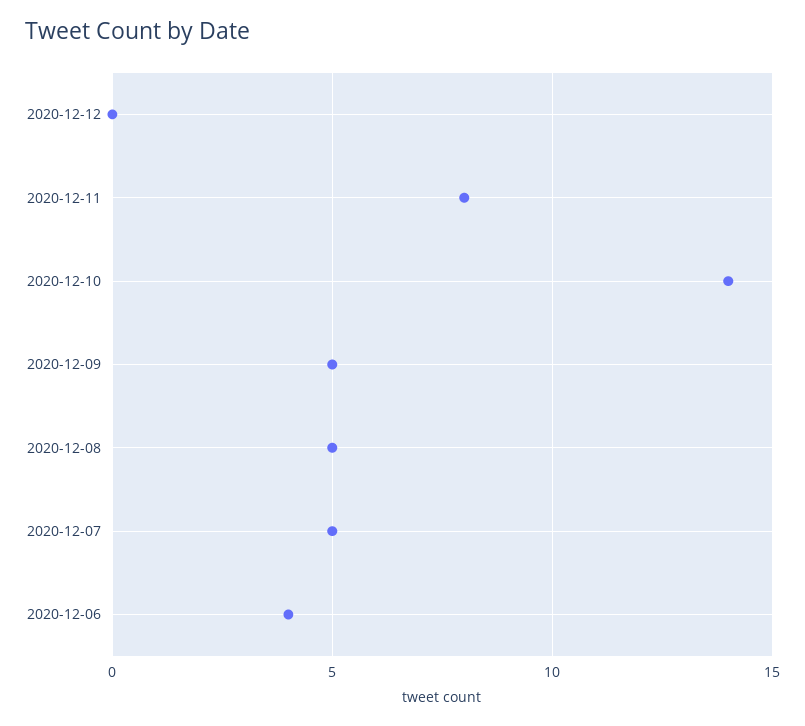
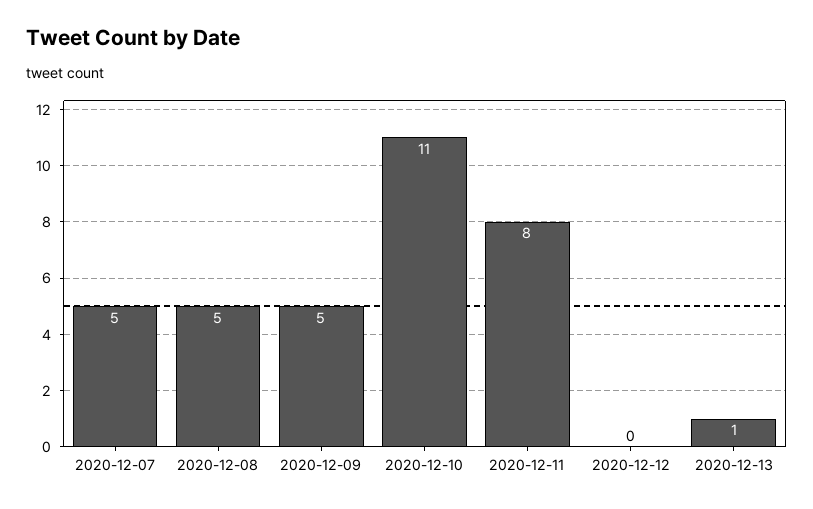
2020-12-10: 14 -> 11
2020-12-06: 4 -> none
2020-12-13: none -> 1

